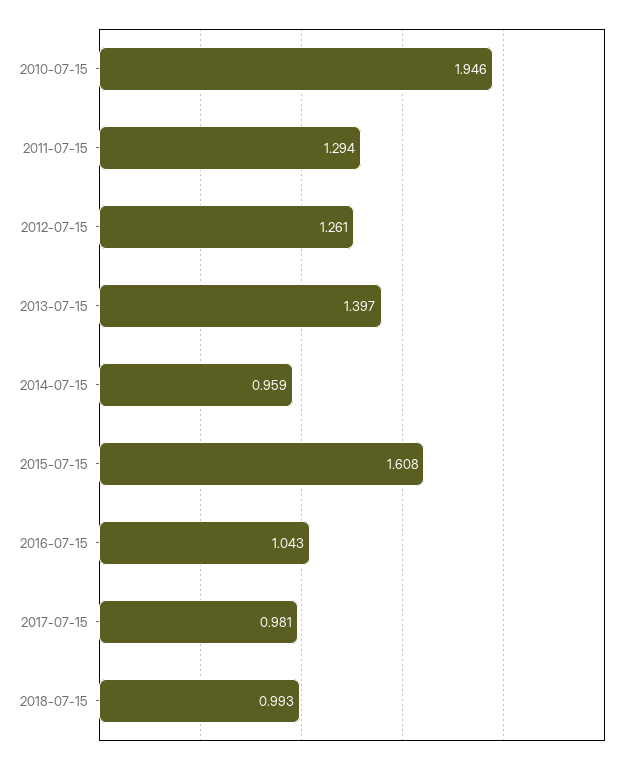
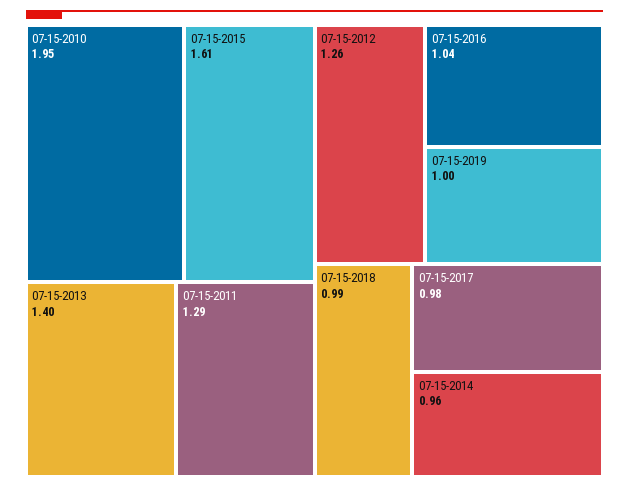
07-15-2019: none -> 1

